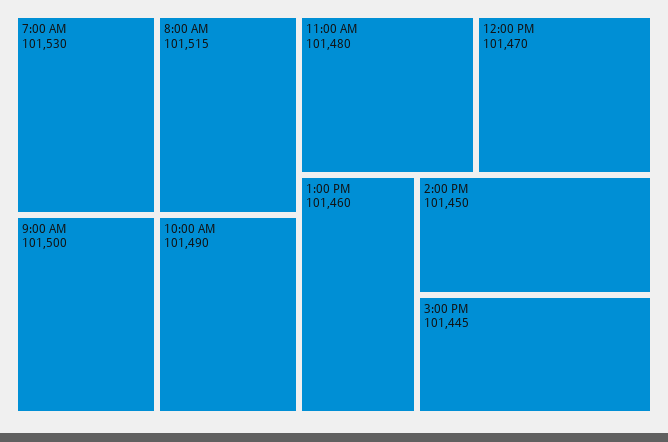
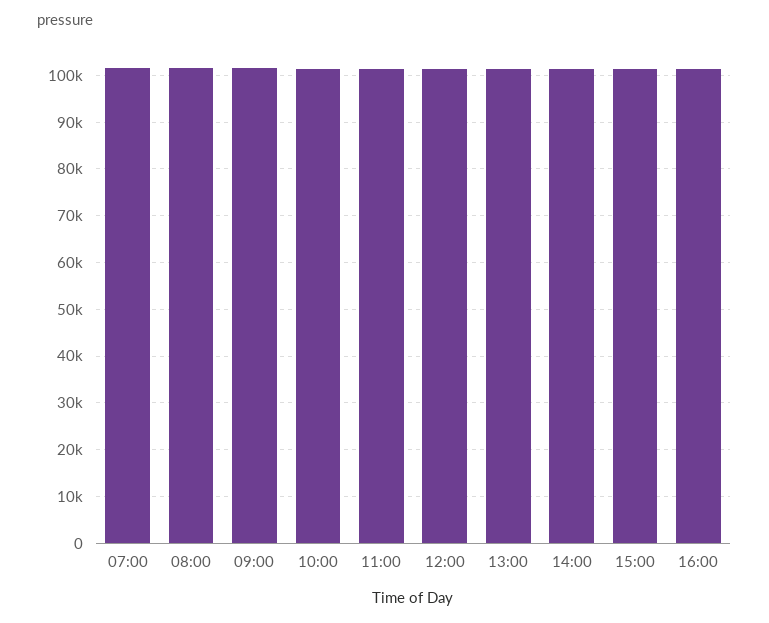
16:00: none -> 102000

